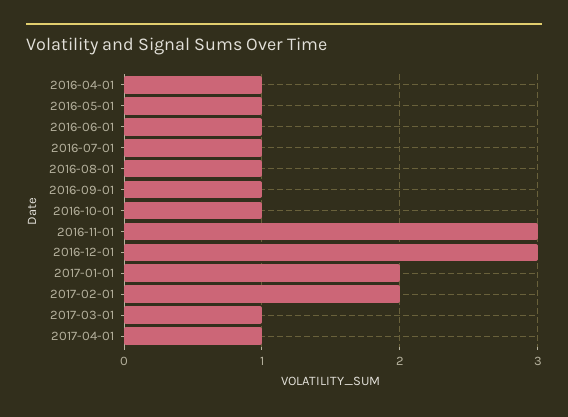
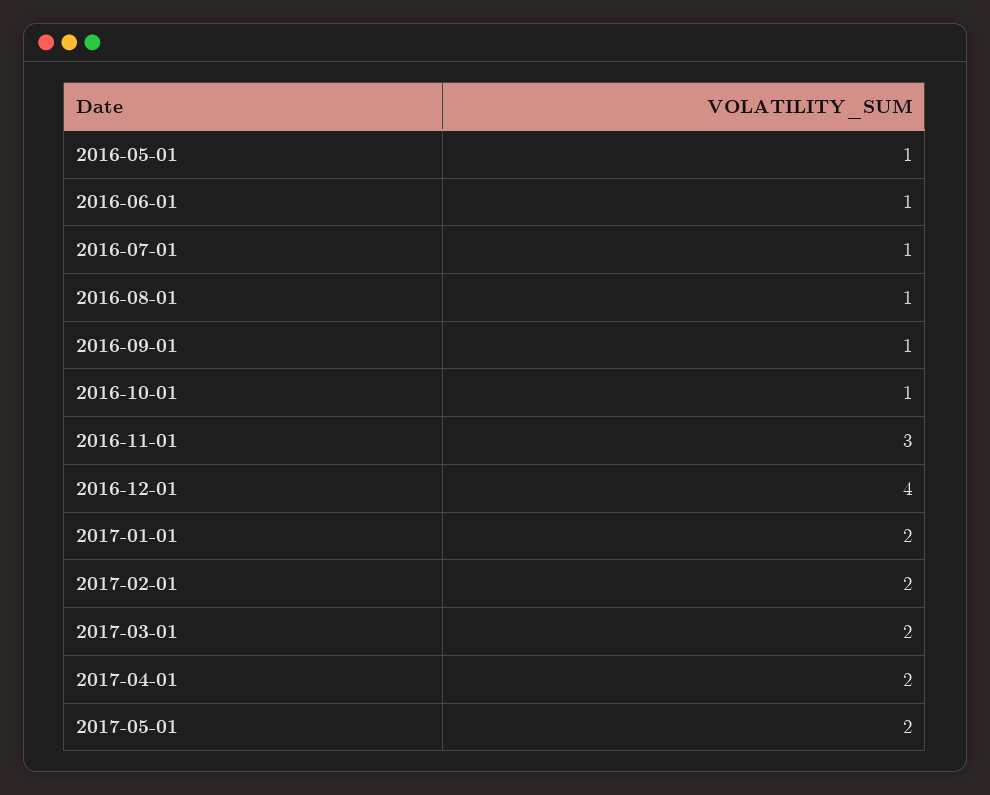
2016-04-01: 1 -> none
2016-12-01: 3 -> 4
2017-03-01: 1 -> 2
2017-04-01: 1 -> 2
2017-05-01: none -> 2

